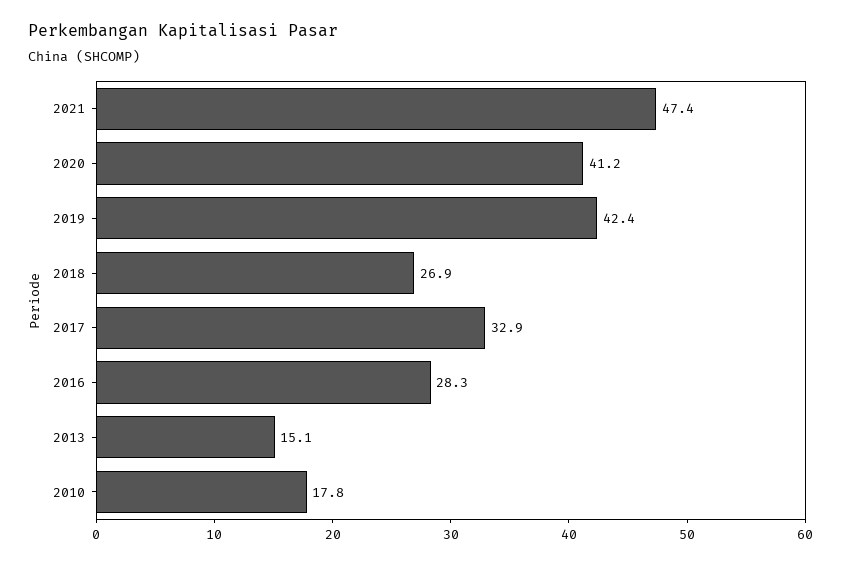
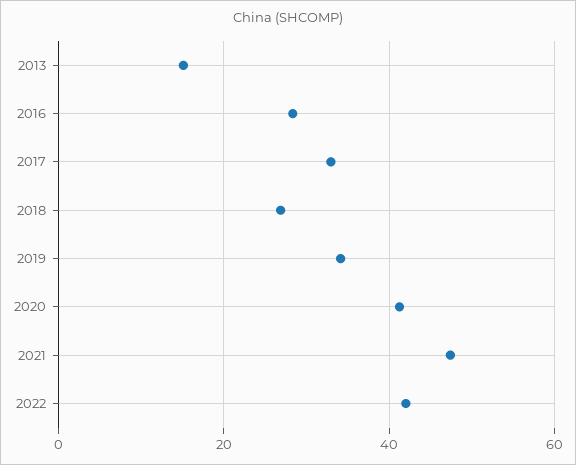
2019: 42.4 -> 34
2010: 17.8 -> none
2022: none -> 42

